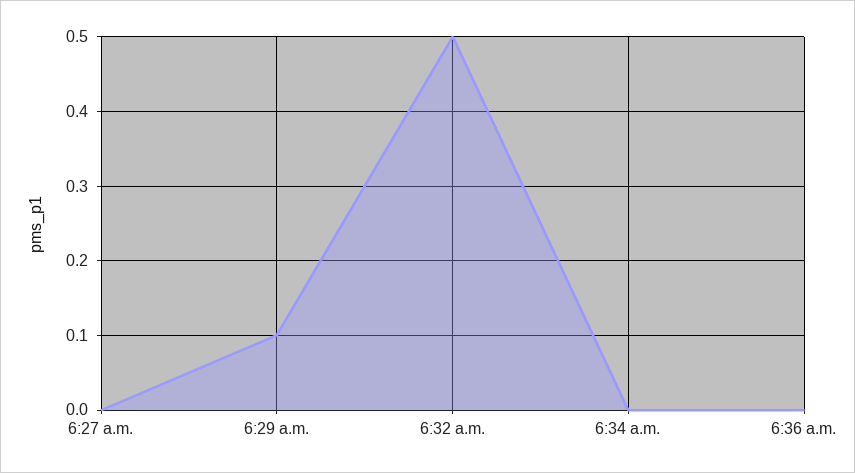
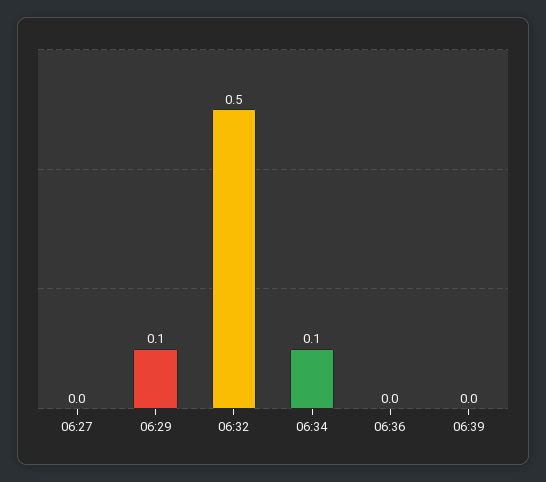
6:34 a.m.: 0 -> 0.1
06:39: none -> 0

